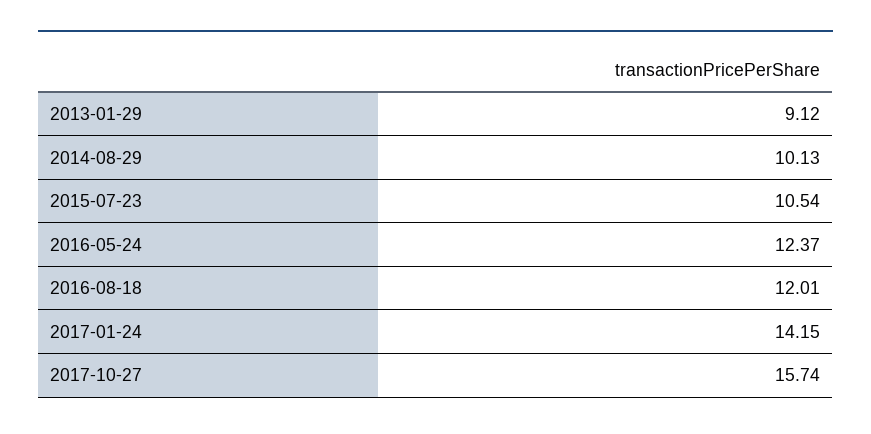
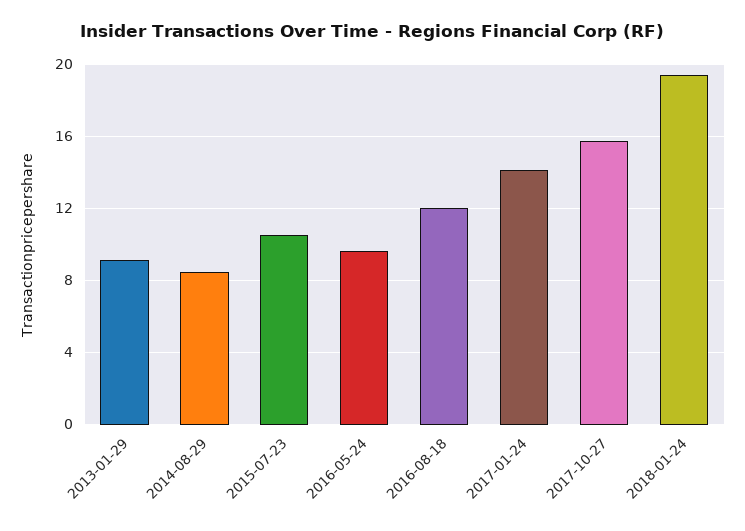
2014-08-29: 10.13 -> 8.5
2016-05-24: 12.37 -> 9.5
2018-01-24: none -> 19.5

